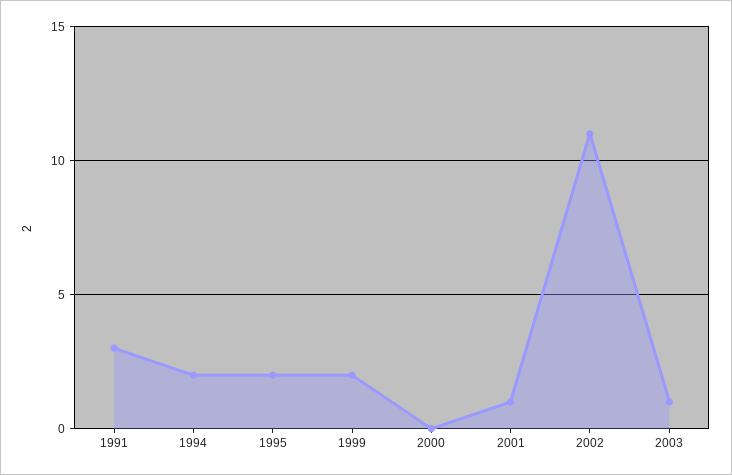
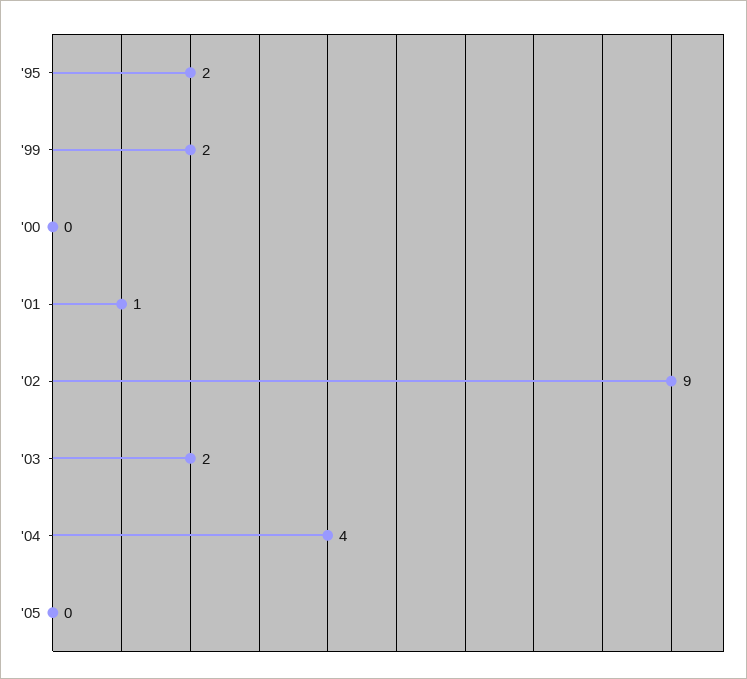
1991: 3 -> none
1994: 2 -> none
2002: 11 -> 9
2003: 1 -> 2
'04: none -> 4
'05: none -> 0

